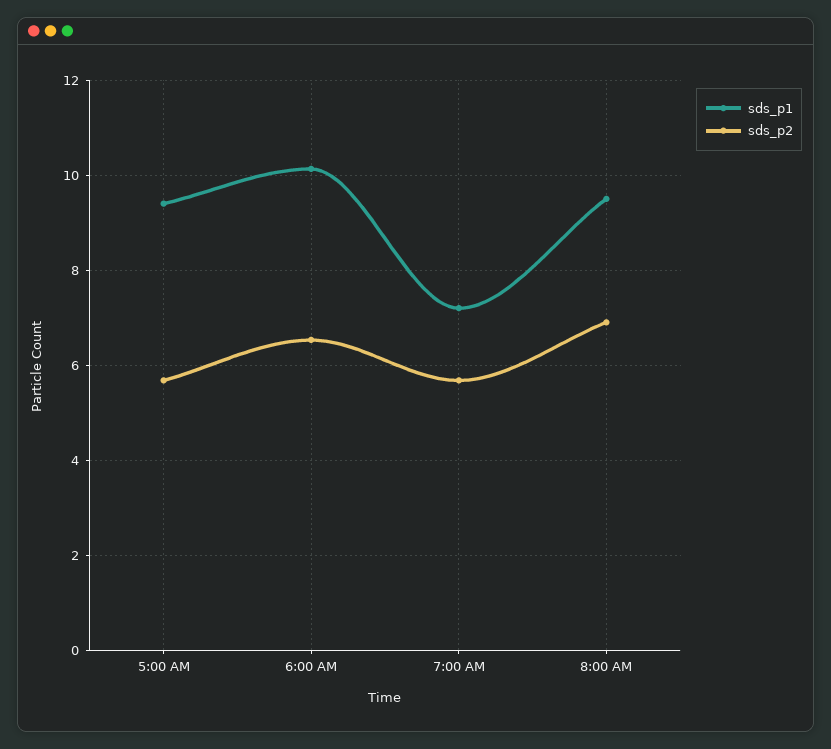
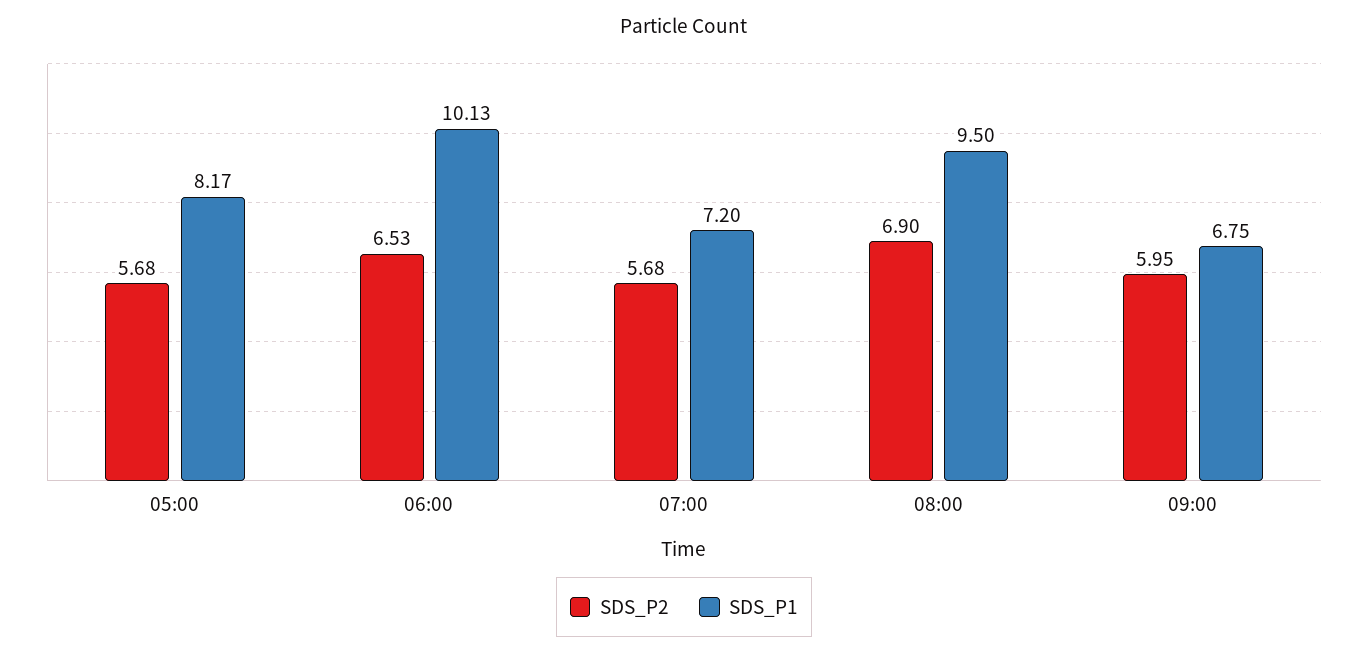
sds_p1, 5:00 AM: 9.4 -> 8.17
sds_p2, 09:00: none -> 5.95
sds_p1, 09:00: none -> 6.75

